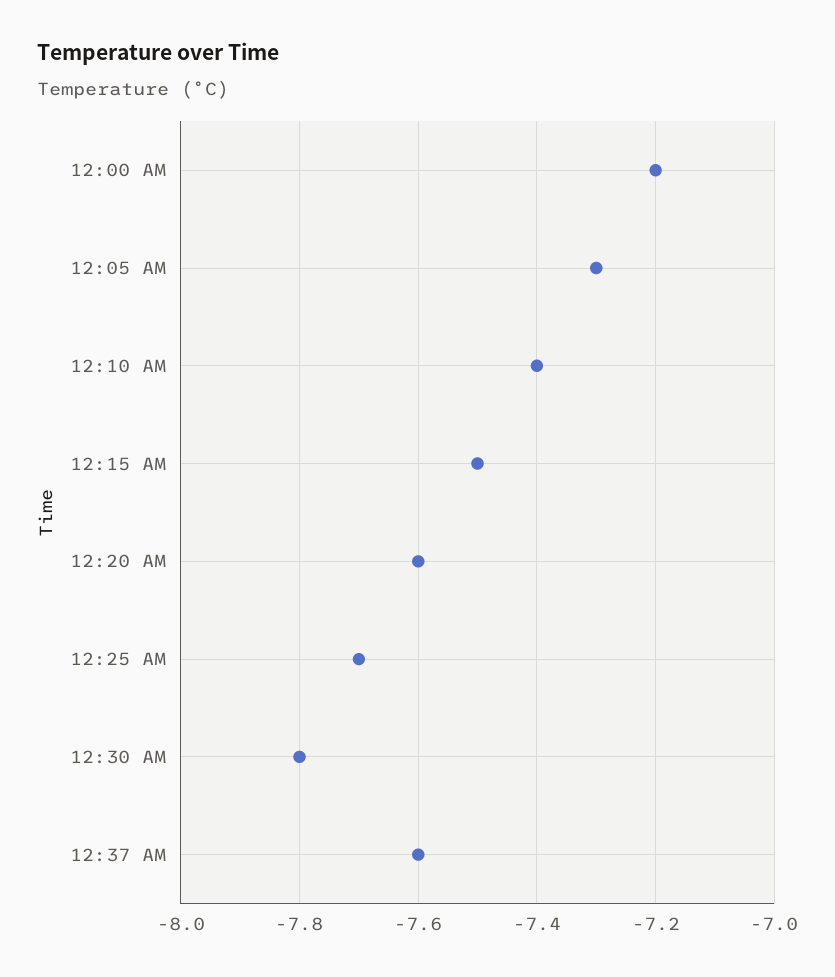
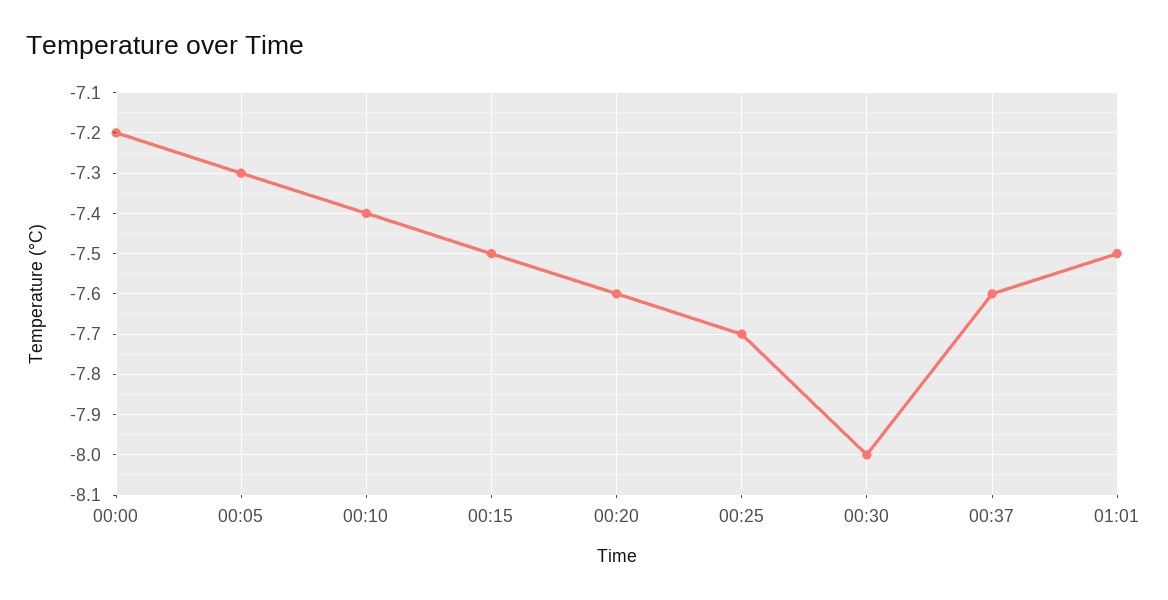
12:30 AM: -7.8 -> -8
01:01: none -> -7.5

